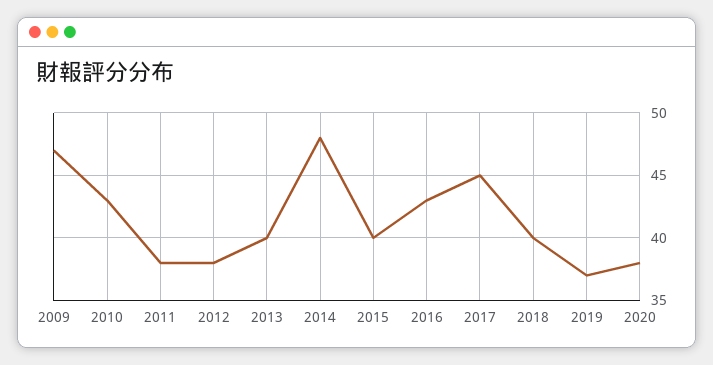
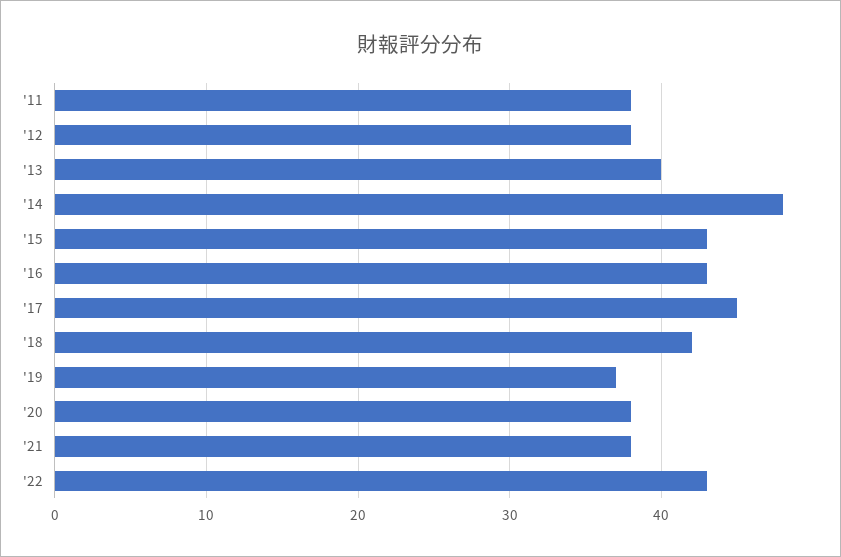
2009: 47 -> none
2010: 43 -> none
2015: 40 -> 43
2018: 40 -> 42
'21: none -> 38
'22: none -> 43

